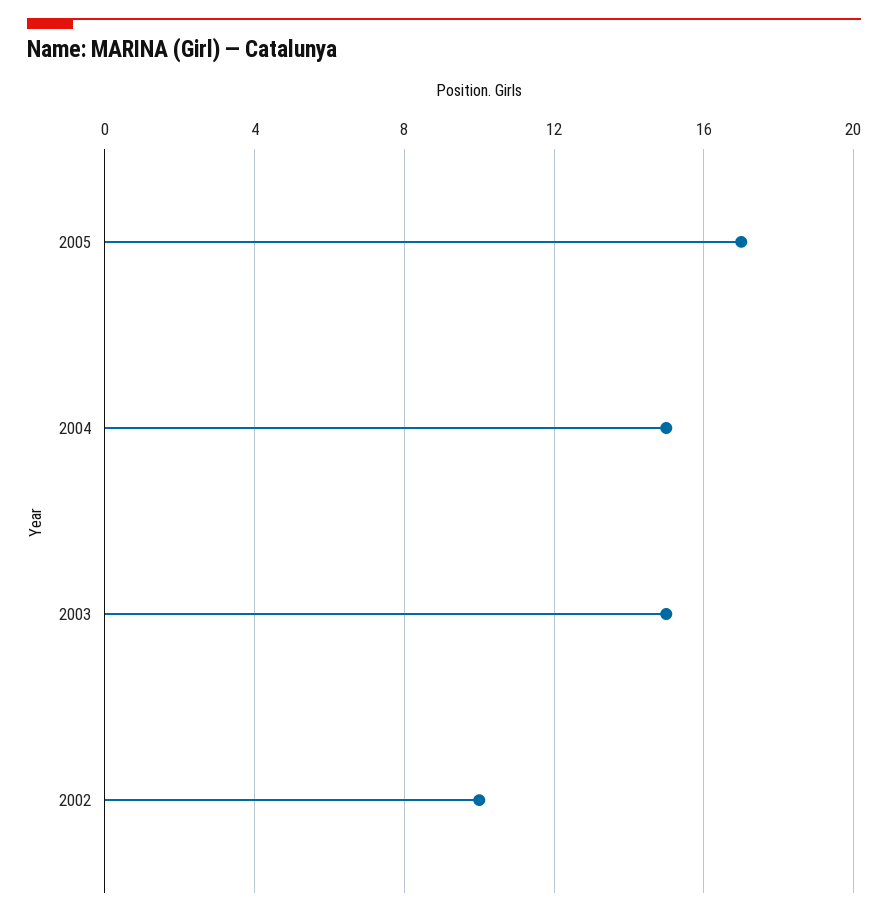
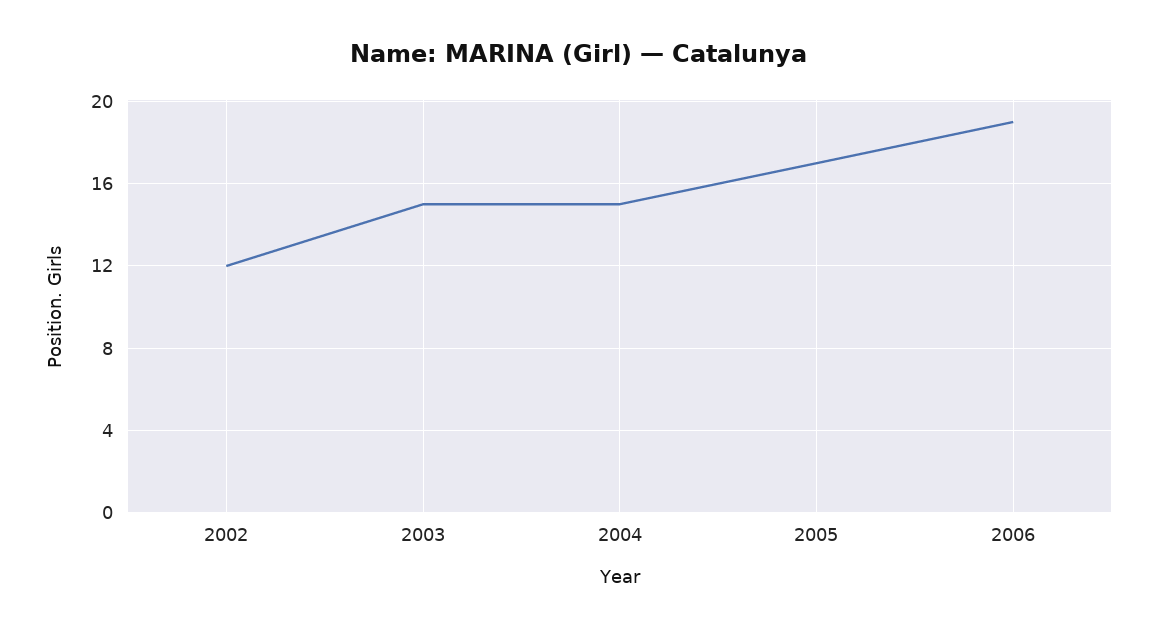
2002: 10 -> 12
2006: none -> 19

